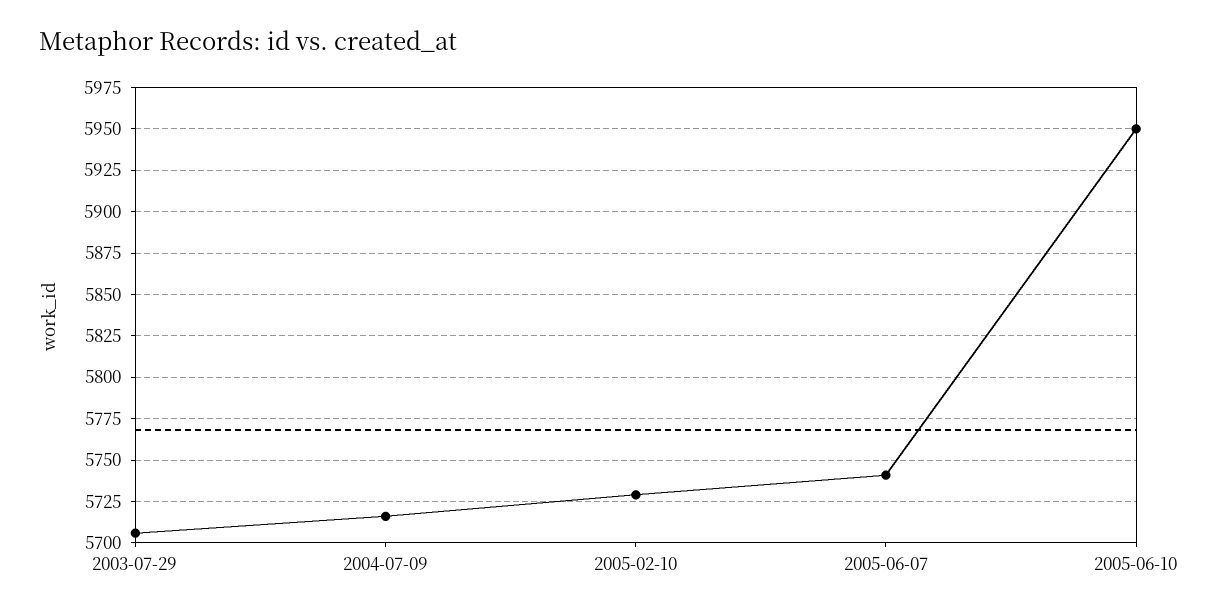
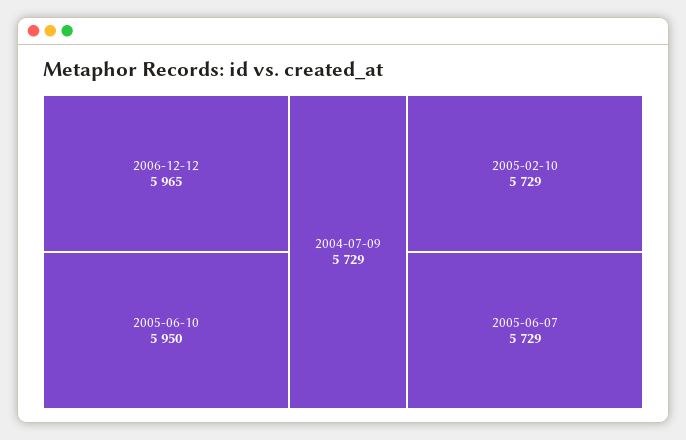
2003-07-29: 5705 -> none
2004-07-09: 5715 -> 5729
2005-06-07: 5740 -> 5729
2006-12-12: none -> 5965

